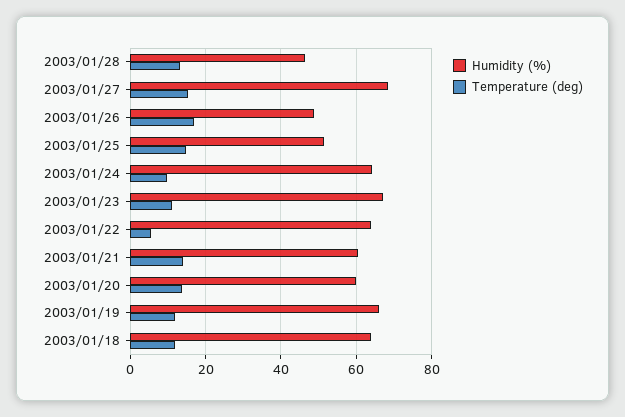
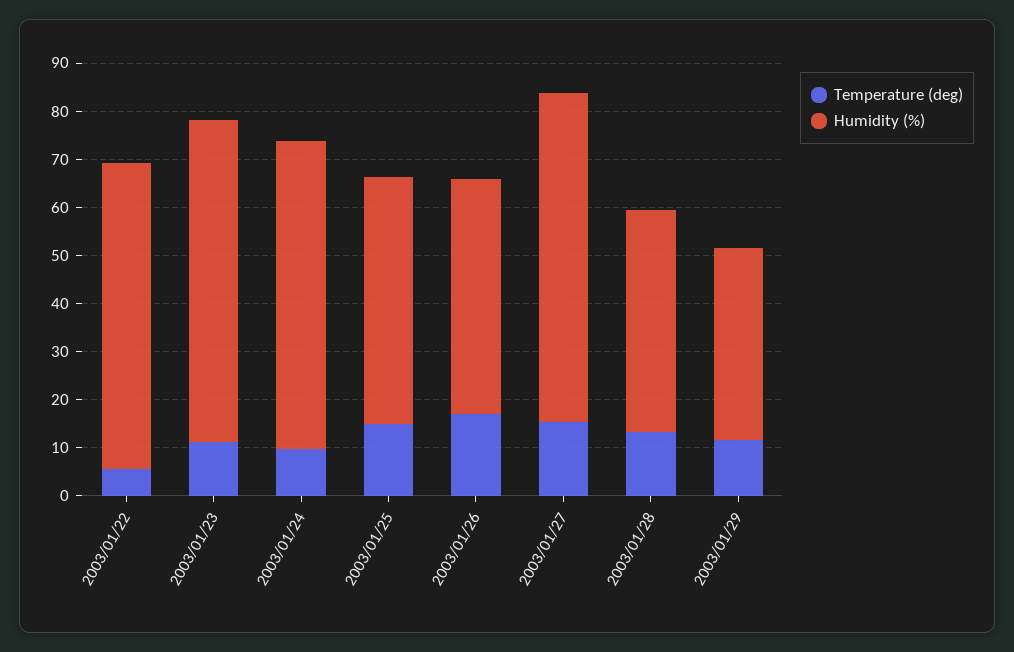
Humidity (%), 2003/01/21: 60 -> none
Temperature (deg), 2003/01/21: 14 -> none
Humidity (%), 2003/01/20: 60 -> none
Temperature (deg), 2003/01/20: 14 -> none
Humidity (%), 2003/01/19: 66 -> none
Temperature (deg), 2003/01/19: 12 -> none
Humidity (%), 2003/01/18: 64 -> none
Temperature (deg), 2003/01/18: 12 -> none
Temperature (deg), 2003/01/29: none -> 12
Humidity (%), 2003/01/29: none -> 40

